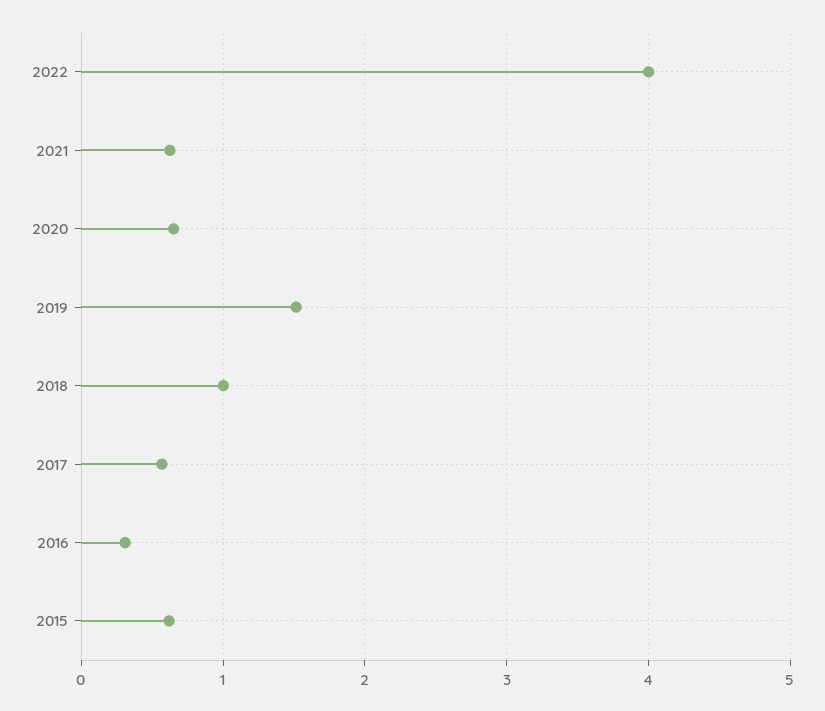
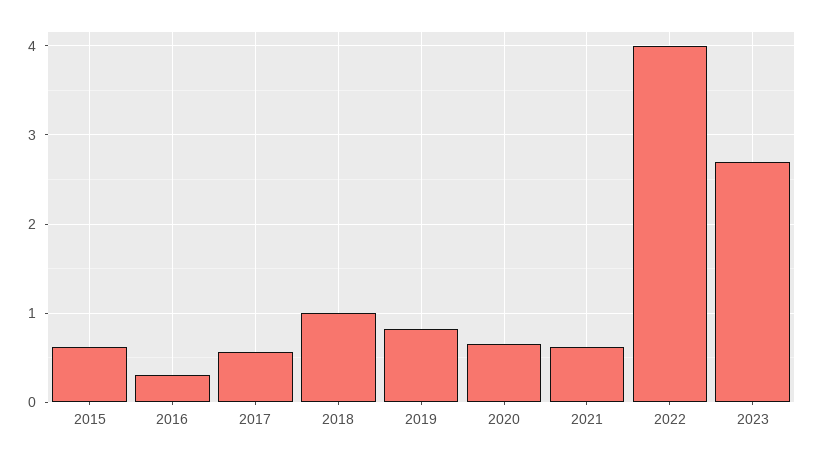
2019: 1.5 -> 0.8
2023: none -> 2.7

